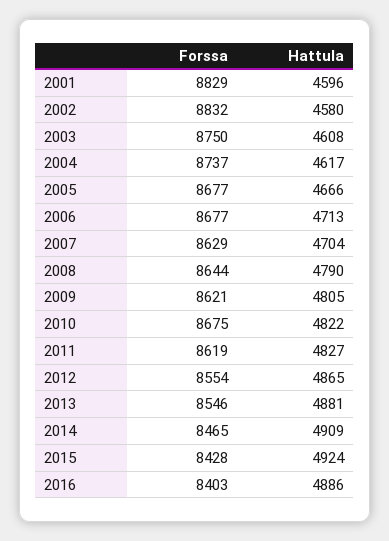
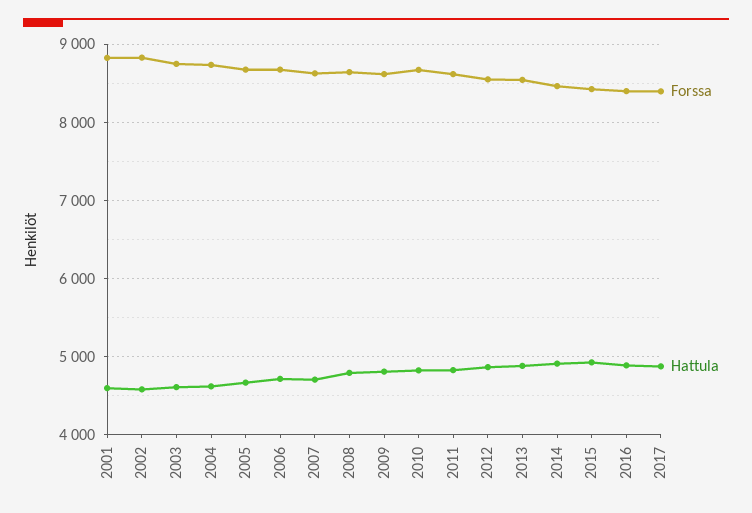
Forssa, 2017: none -> 8400
Hattula, 2017: none -> 4900

